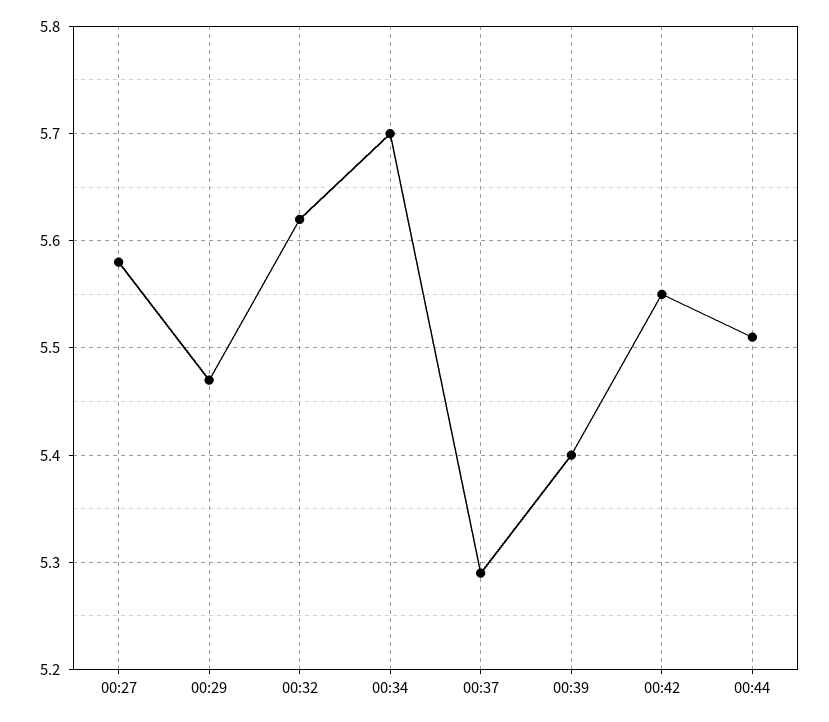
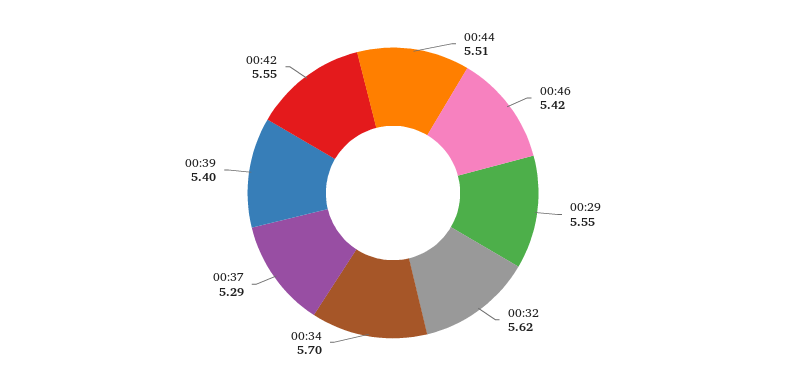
00:27: 5.58 -> none
00:29: 5.47 -> 5.55
00:46: none -> 5.42

